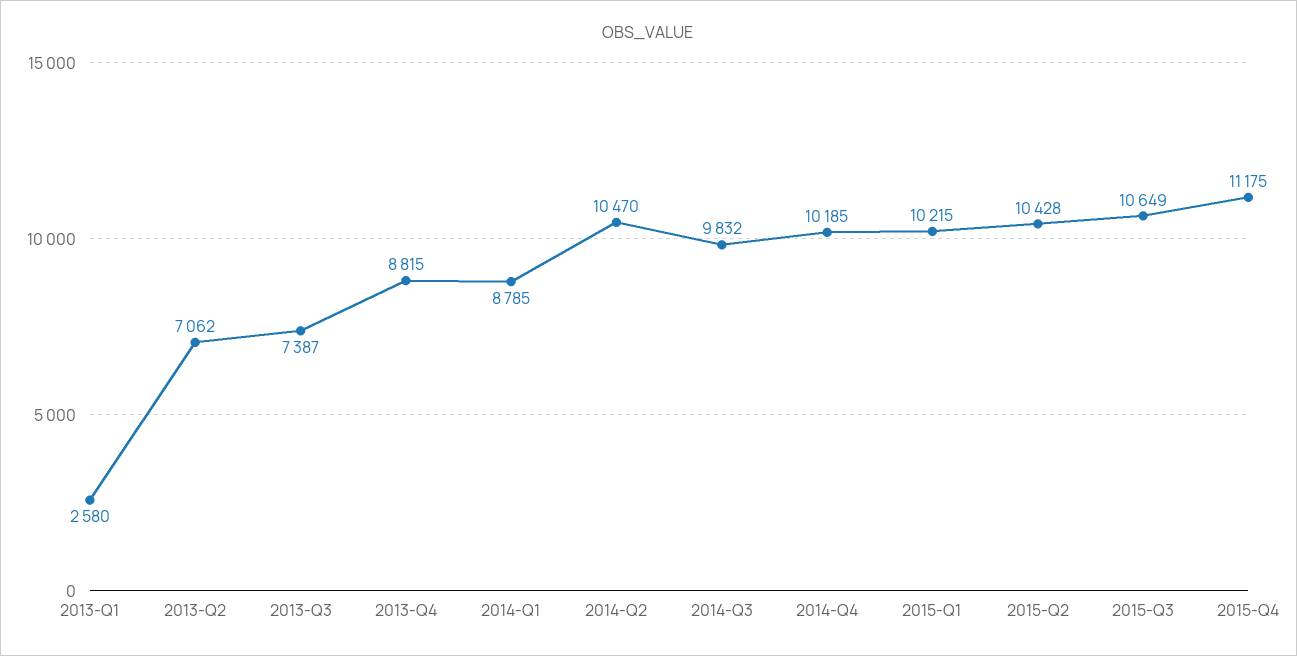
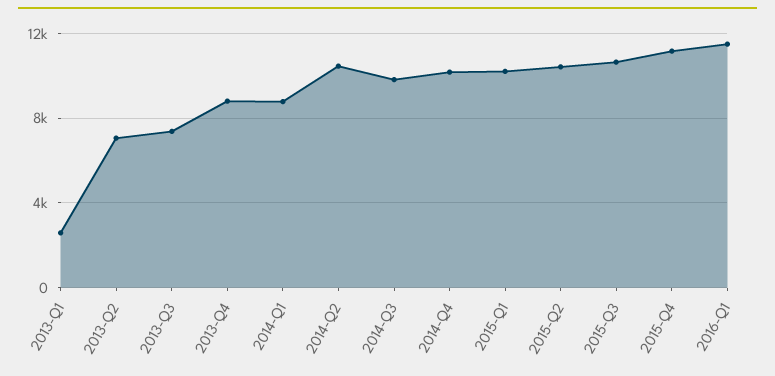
2016-Q1: none -> 11500

